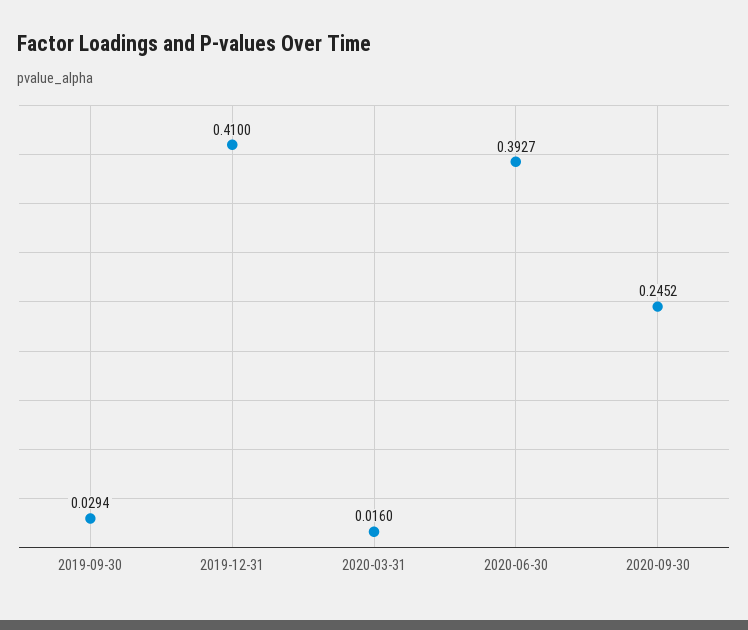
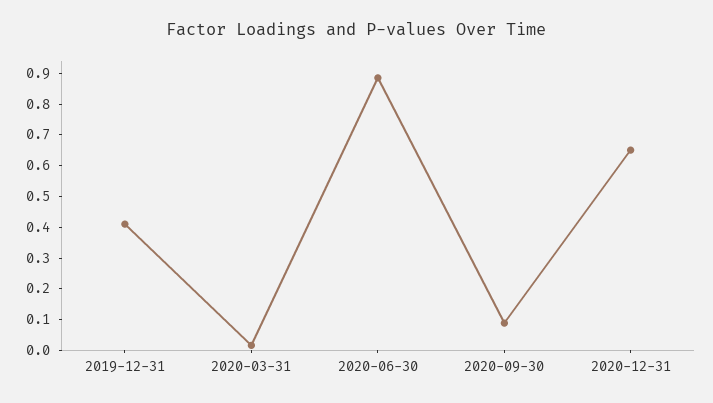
2019-09-30: 0.0294 -> none
2020-06-30: 0.3927 -> 0.9
2020-09-30: 0.2452 -> 0.1
2020-12-31: none -> 0.65

